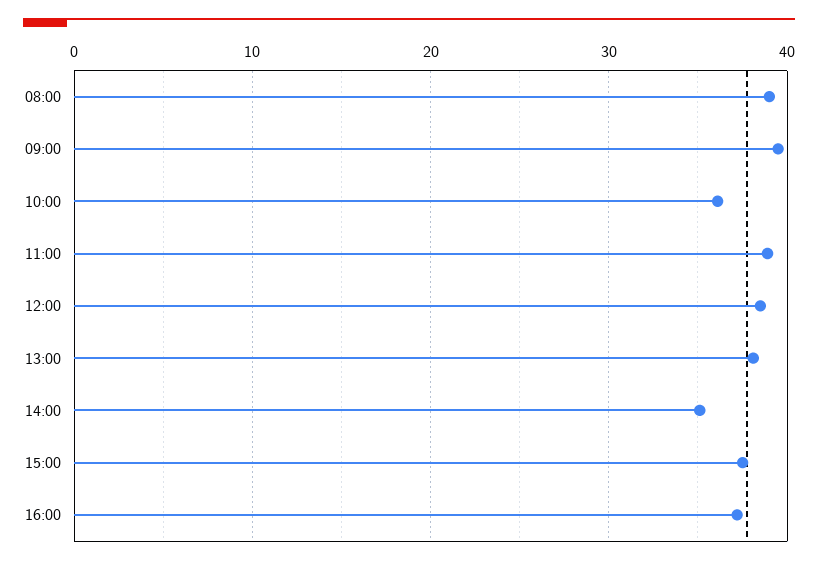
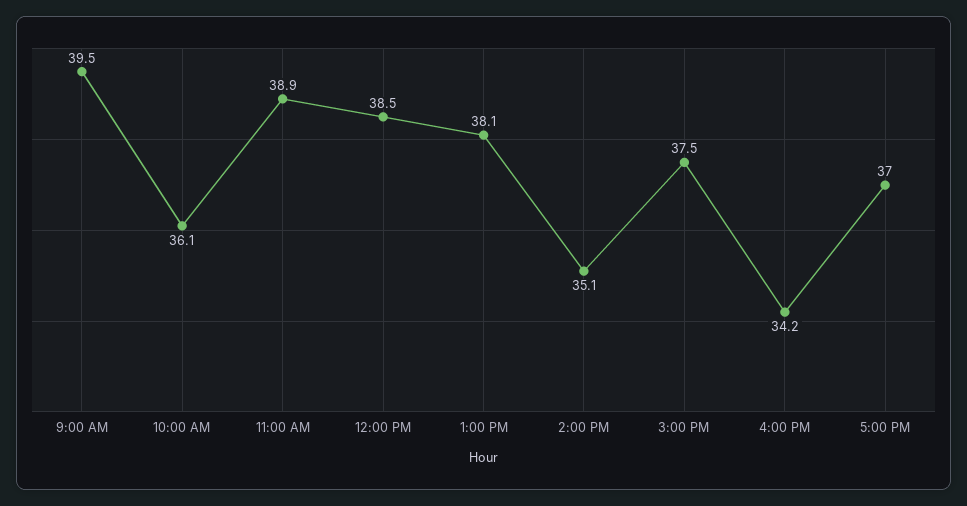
08:00: 39 -> none
16:00: 37 -> 34.2
5:00 PM: none -> 37

